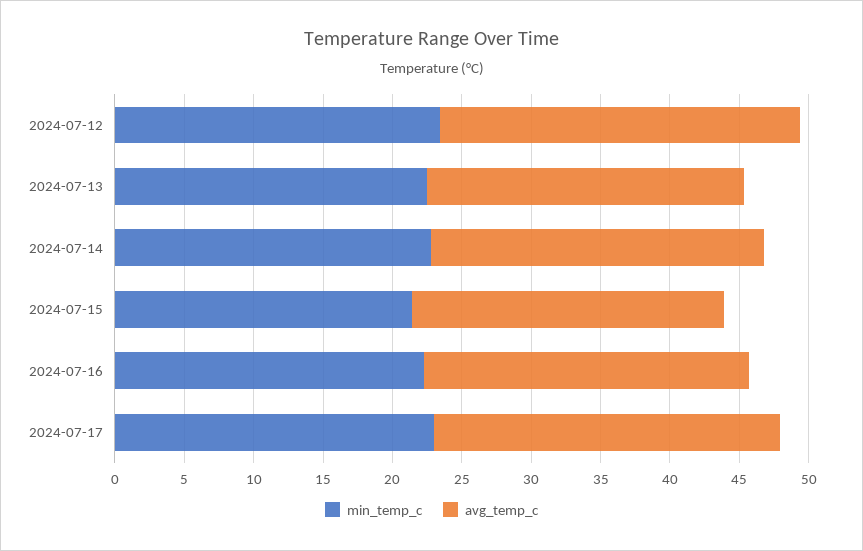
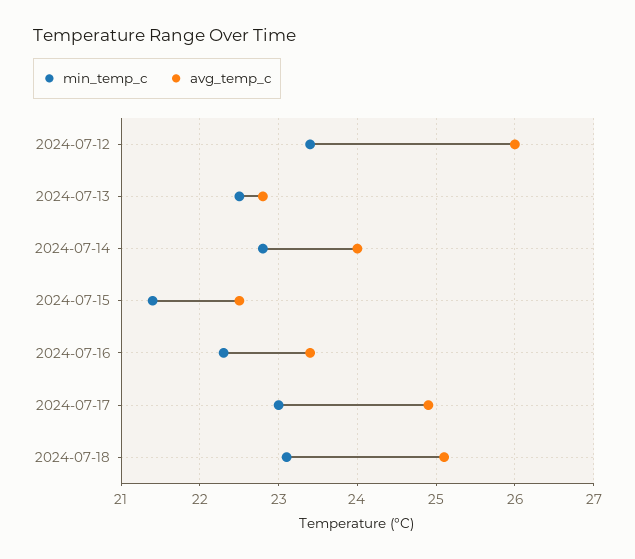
min_temp_c, 2024-07-18: none -> 23.1
avg_temp_c, 2024-07-18: none -> 25.1

